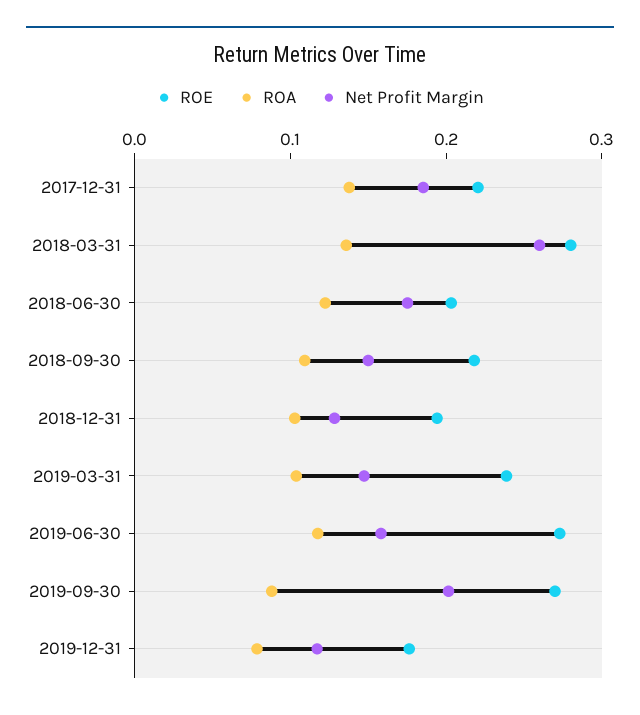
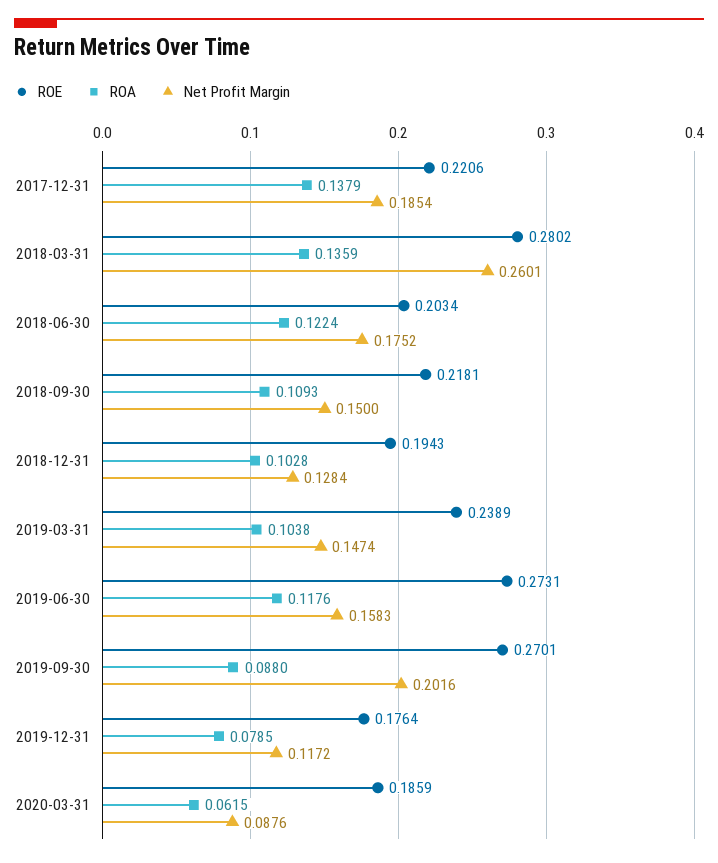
ROE, 2020-03-31: none -> 0.1859
ROA, 2020-03-31: none -> 0.0615
Net Profit Margin, 2020-03-31: none -> 0.0876

